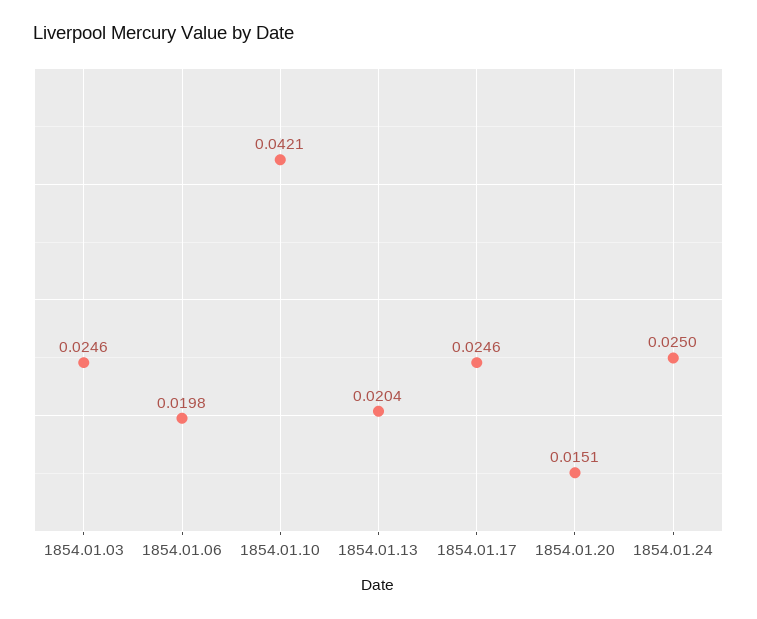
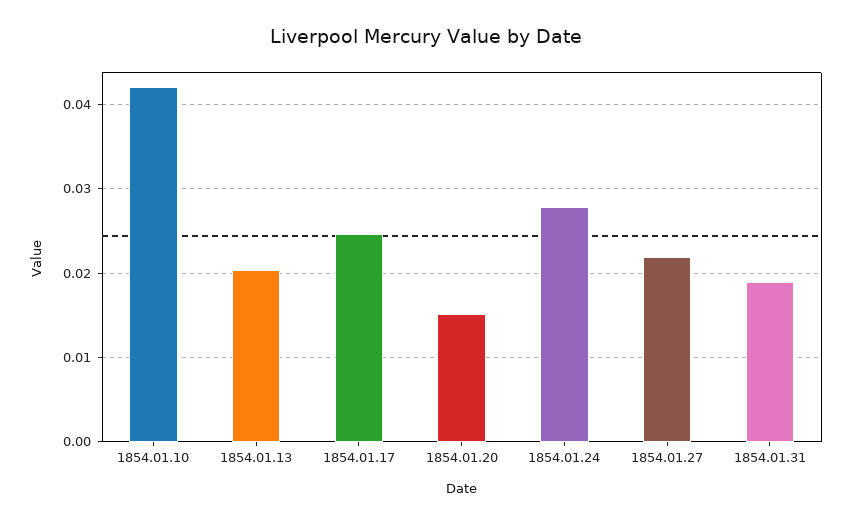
1854.01.03: 0.0246 -> none
1854.01.06: 0.0198 -> none
1854.01.24: 0.025 -> 0.028
1854.01.27: none -> 0.022
1854.01.31: none -> 0.019

